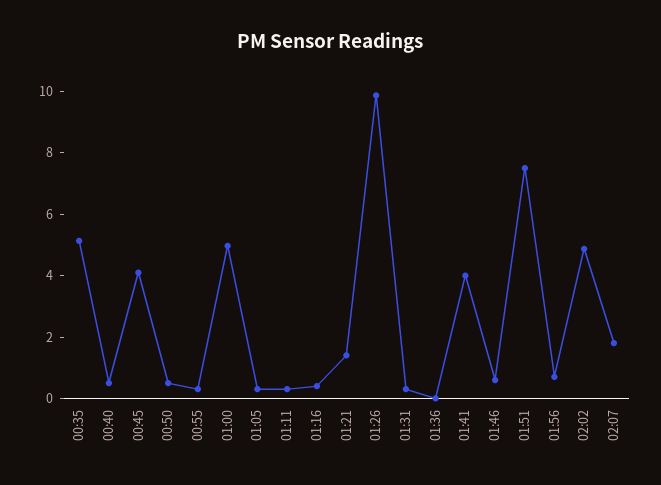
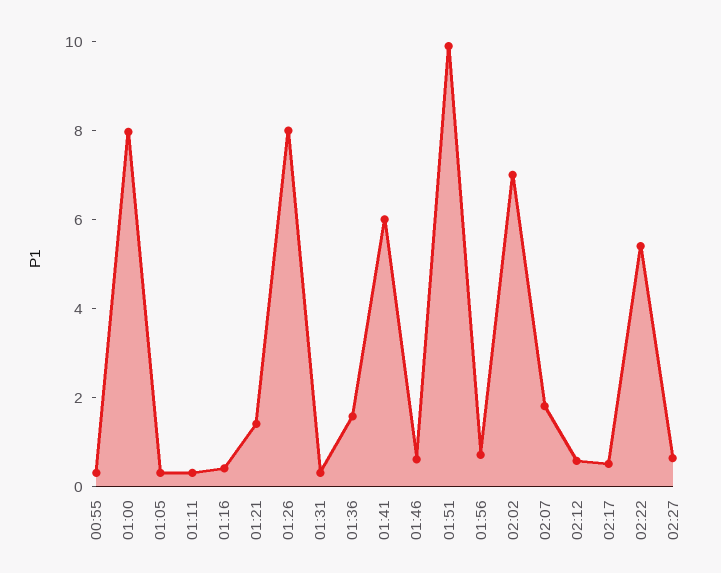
00:35: 5 -> none
00:40: 0.5 -> none
00:45: 4 -> none
00:50: 0.5 -> none
01:00: 5 -> 8
01:26: 10 -> 8
01:36: 0 -> 1.5
01:41: 4 -> 6
01:51: 7.5 -> 10
02:02: 5 -> 7
02:12: none -> 0.5
02:17: none -> 0.5
02:22: none -> 5.5
02:27: none -> 0.5

